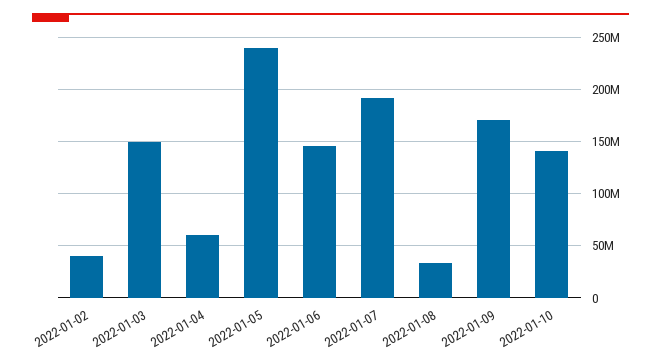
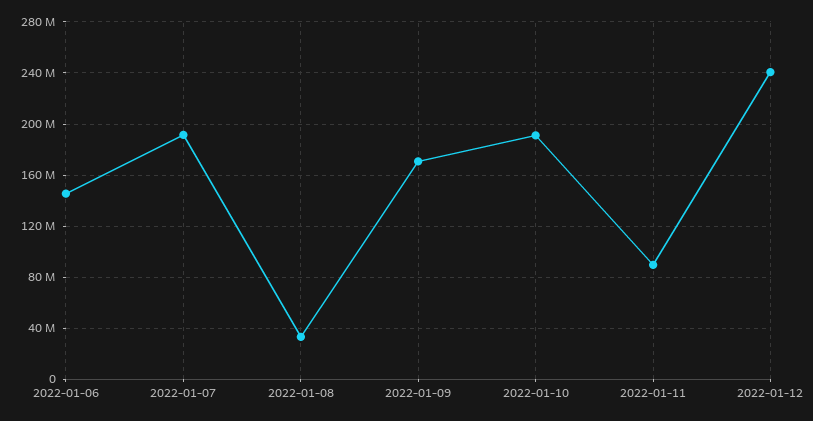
2022-01-02: 40000000 -> none
2022-01-03: 150000000 -> none
2022-01-04: 60000000 -> none
2022-01-05: 240000000 -> none
2022-01-10: 140000000 -> 190000000
2022-01-11: none -> 90000000
2022-01-12: none -> 240000000

